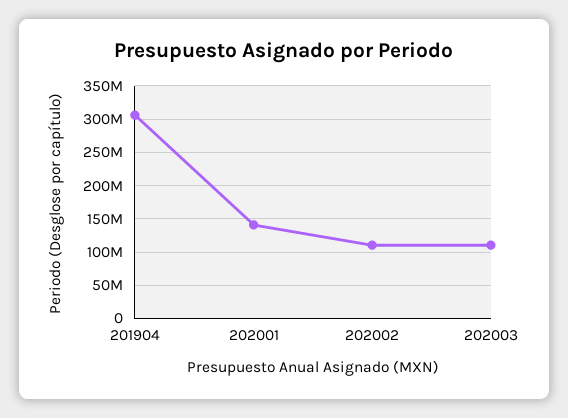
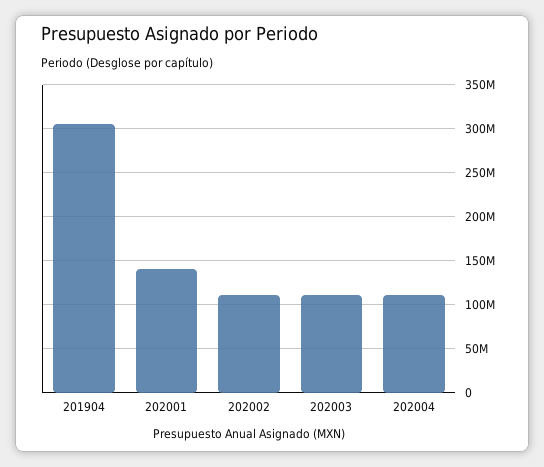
202004: none -> 110000000

